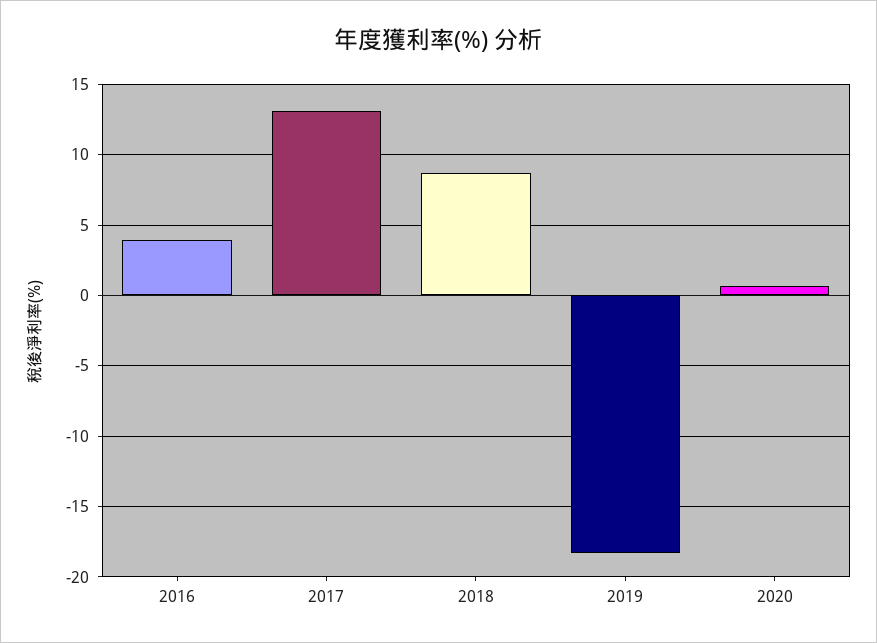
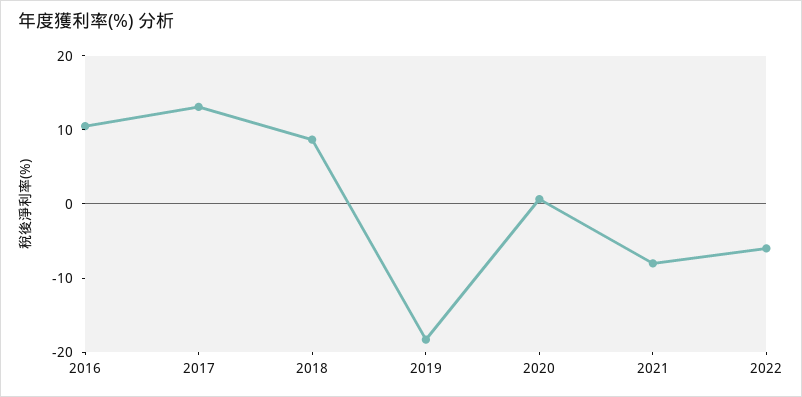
2016: 4 -> 10
2021: none -> -8
2022: none -> -6

